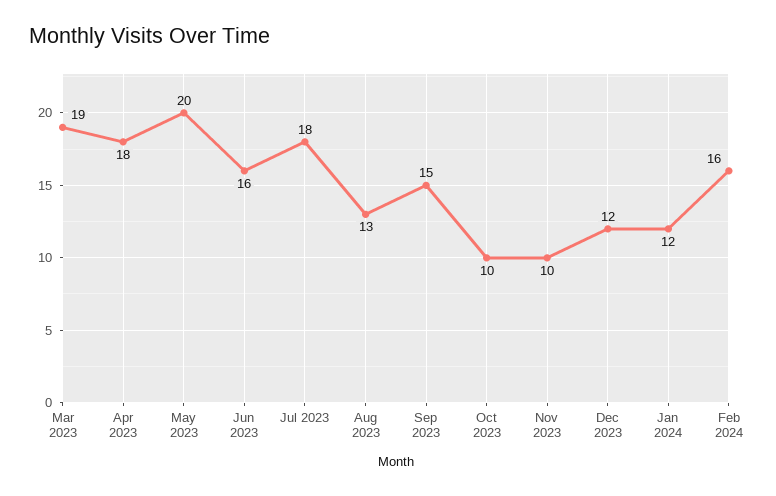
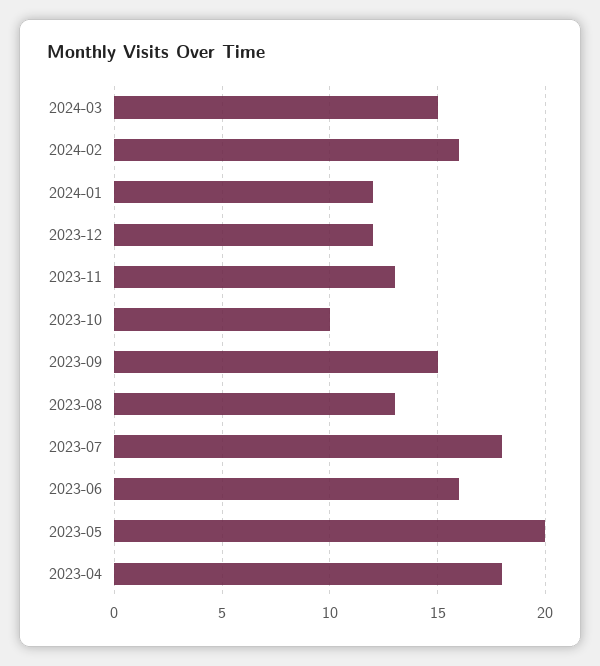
Mar 2023: 19 -> none
Nov 2023: 10 -> 13
2024-03: none -> 15

